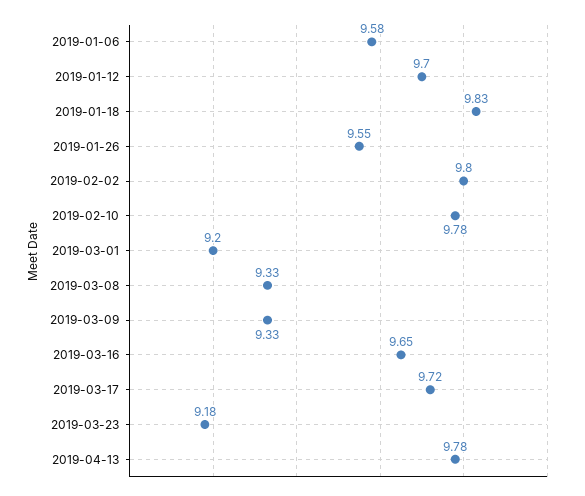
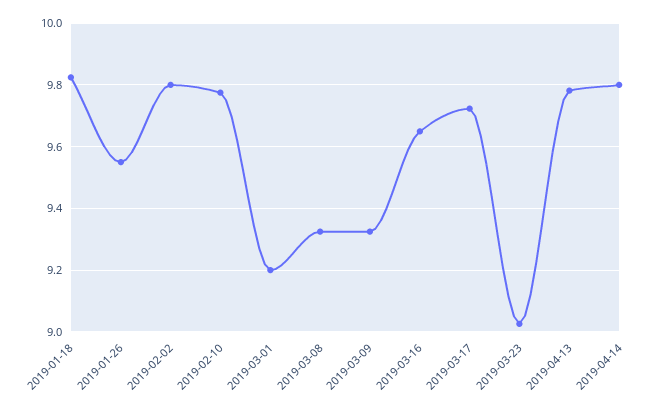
2019-01-06: 9.58 -> none
2019-01-12: 9.7 -> none
2019-03-23: 9.18 -> 9.02
2019-04-14: none -> 9.8

